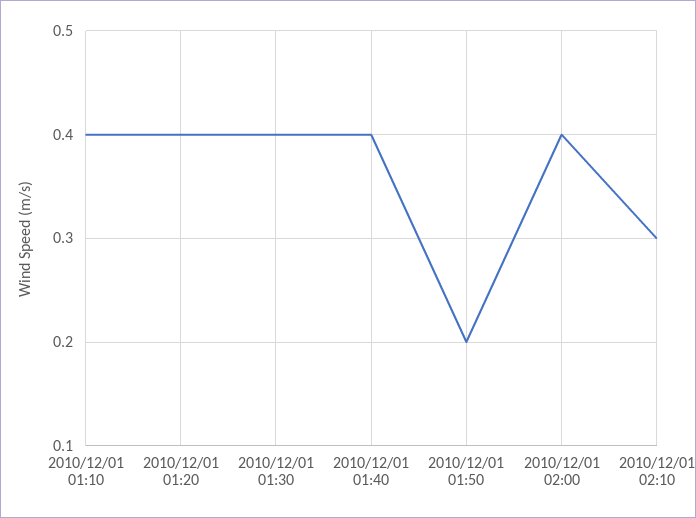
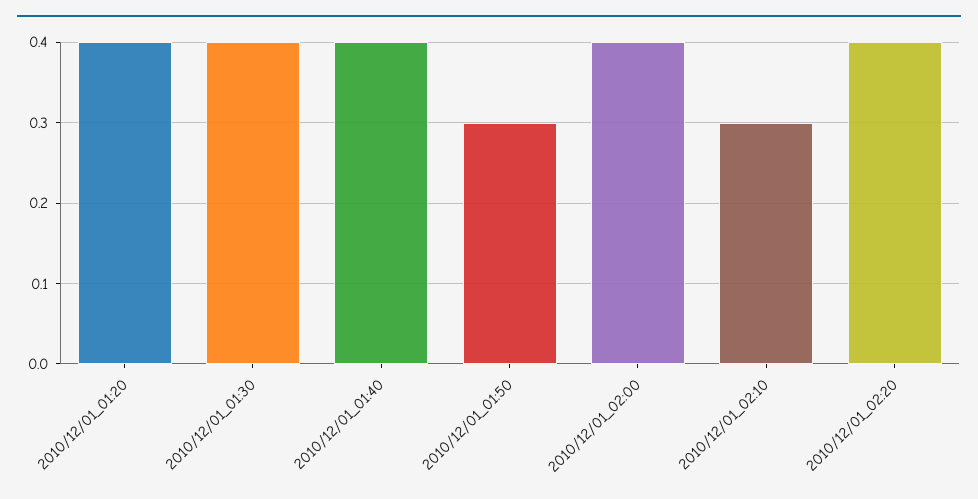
2010/12/01 01:10: 0.4 -> none
2010/12/01 01:50: 0.2 -> 0.3
2010/12/01_02:20: none -> 0.4

